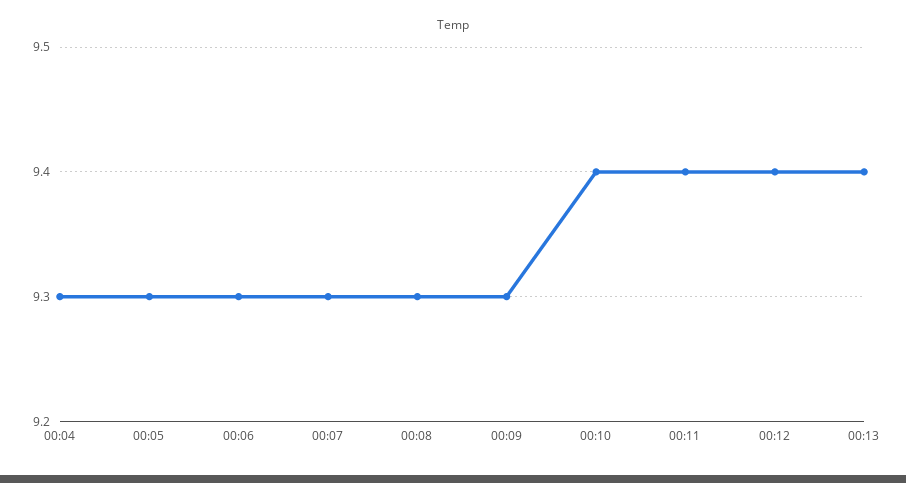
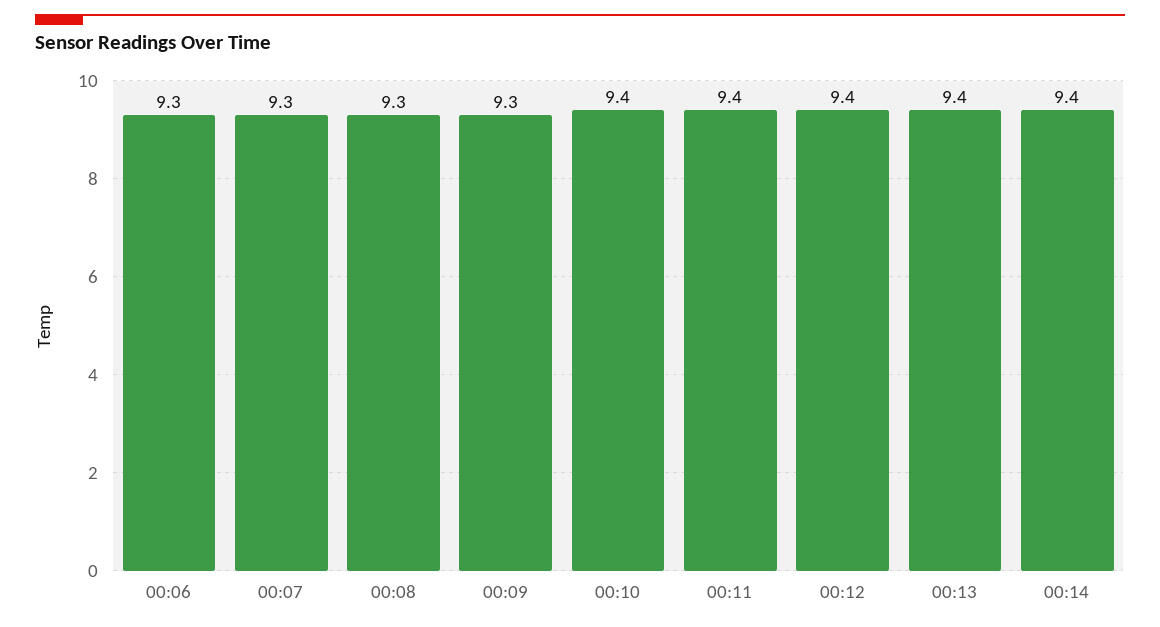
00:04: 9.3 -> none
00:05: 9.3 -> none
00:14: none -> 9.4

